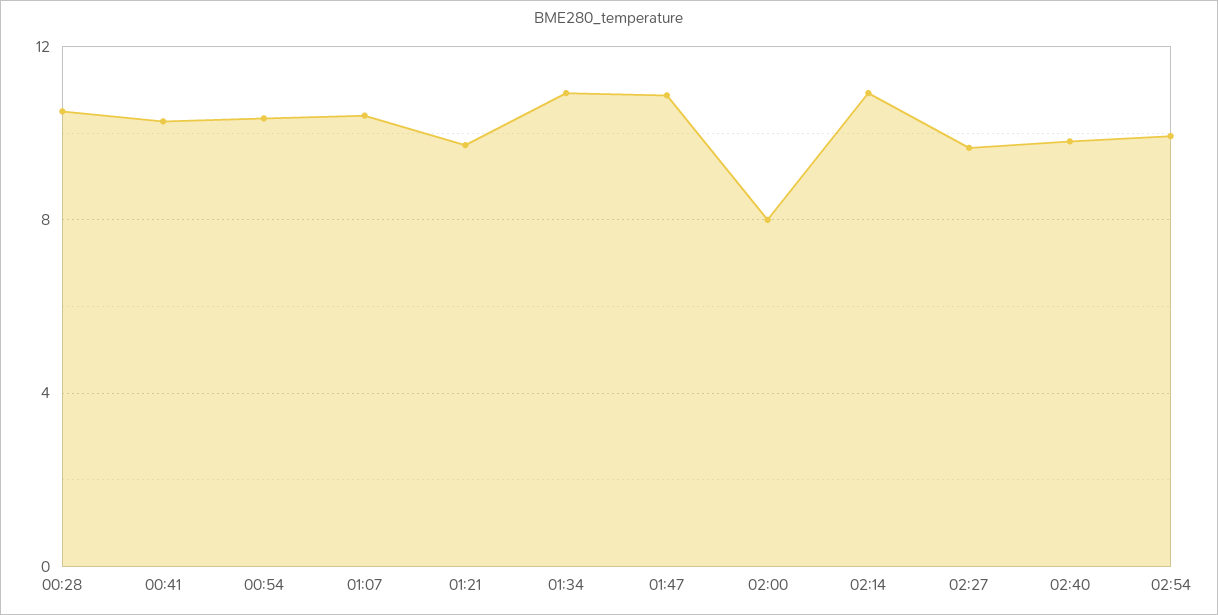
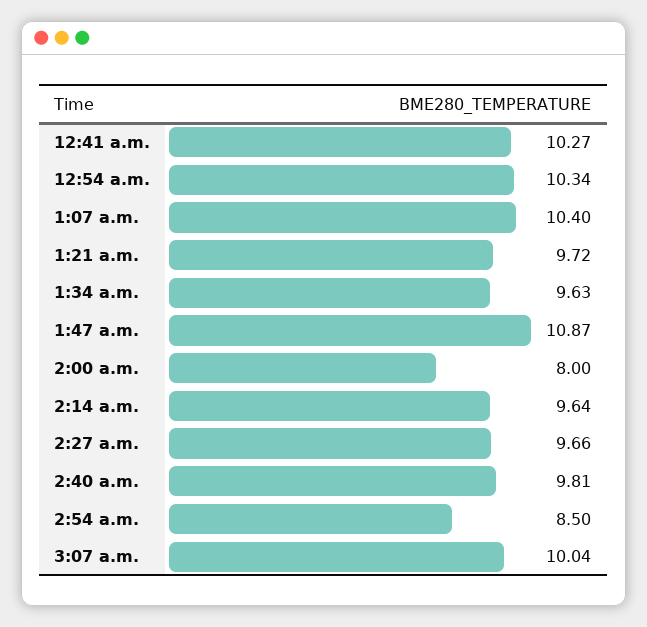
00:28: 10.5 -> none
01:34: 11 -> 9.63
02:14: 11 -> 9.64
02:54: 10 -> 8.5
3:07 a.m.: none -> 10.04

